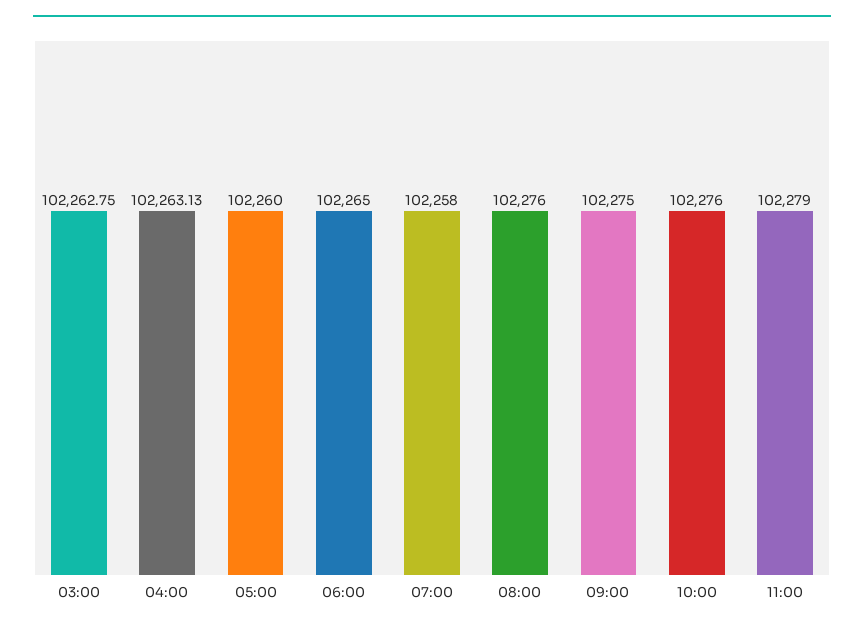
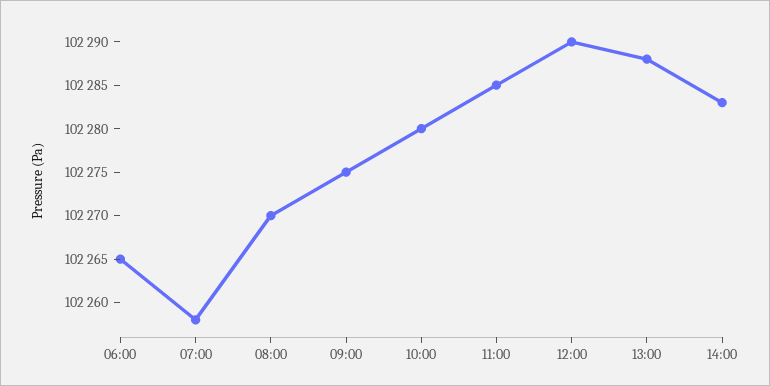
03:00: 102262.75 -> none
04:00: 102263.13 -> none
05:00: 102260 -> none
08:00: 102276 -> 102270
10:00: 102276 -> 102280
11:00: 102279 -> 102285
12:00: none -> 102290
13:00: none -> 102288
14:00: none -> 102283

